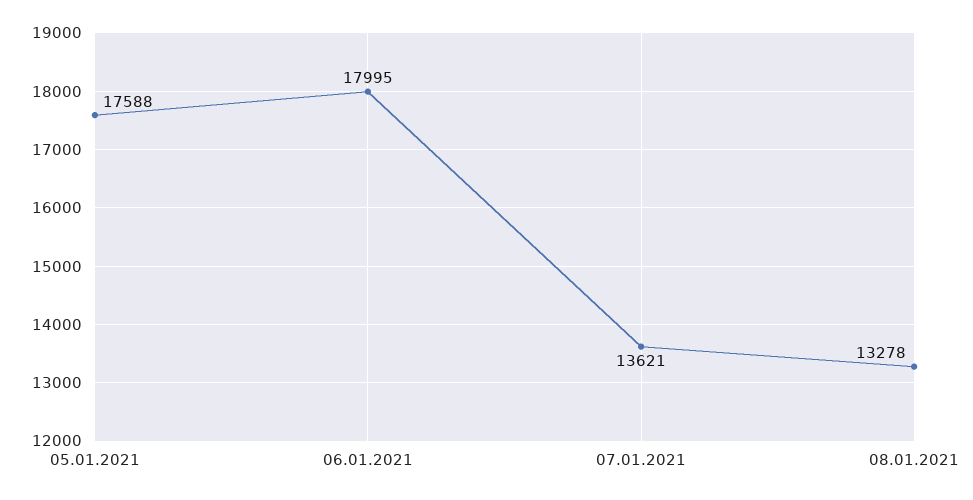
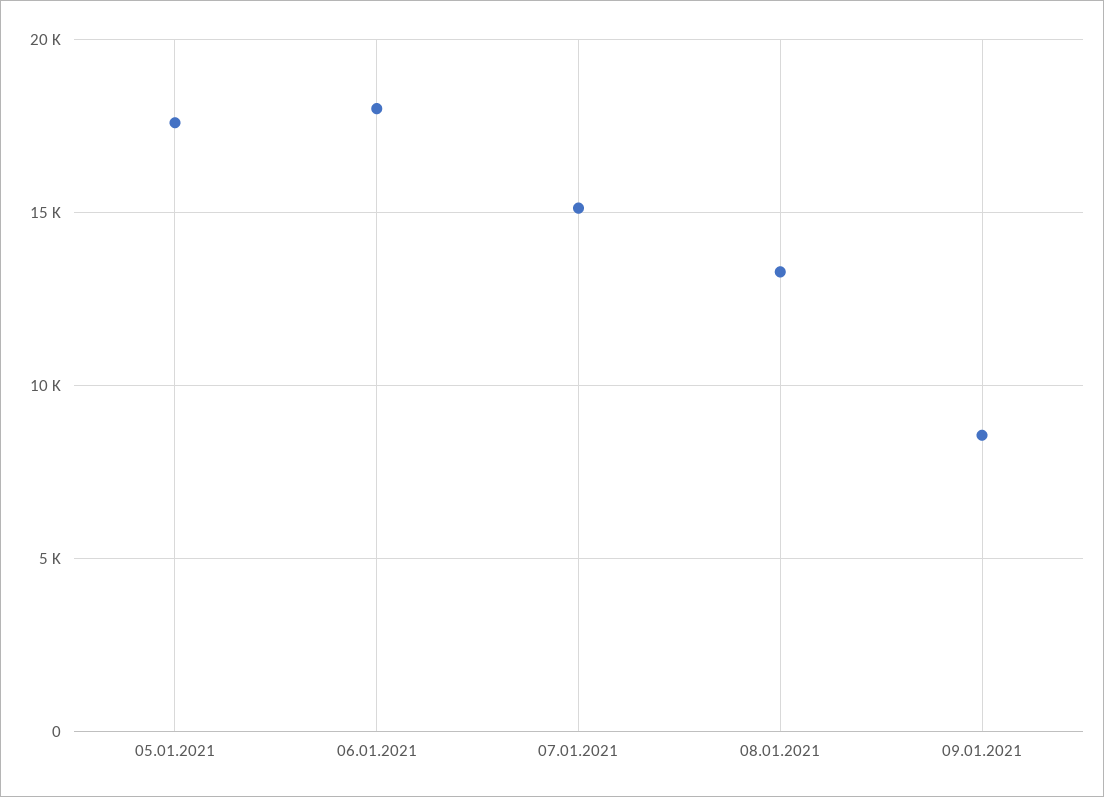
07.01.2021: 13621 -> 15000
09.01.2021: none -> 8500

